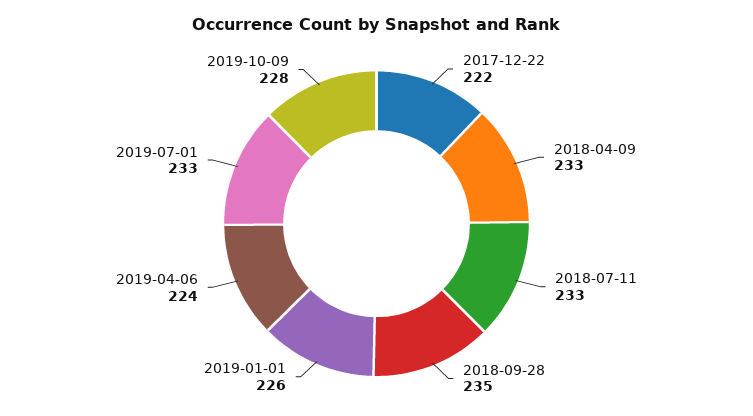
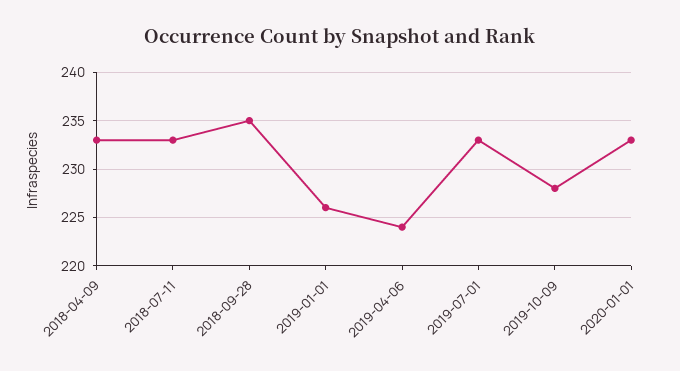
2017-12-22: 222 -> none
2020-01-01: none -> 233

